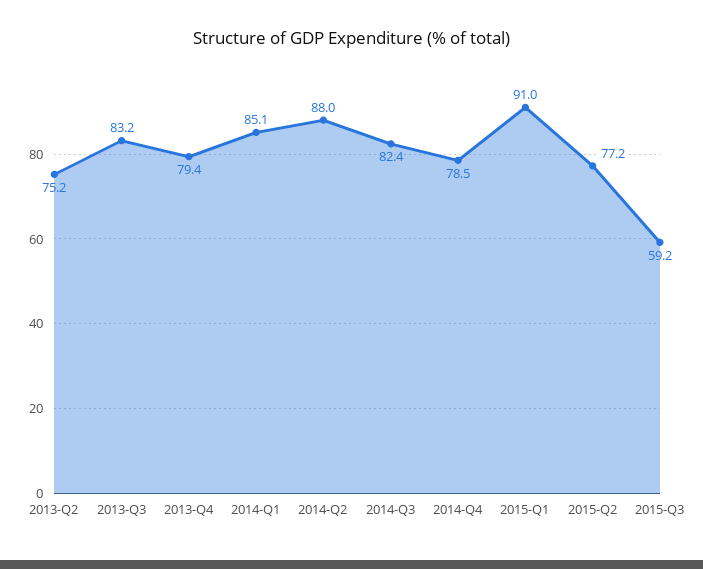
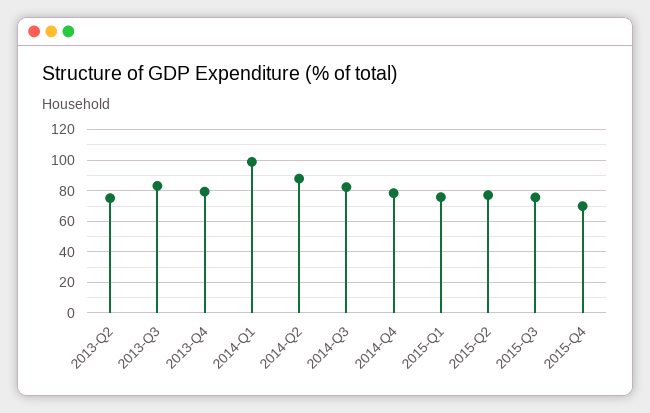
2014-Q1: 85.1 -> 100
2015-Q1: 91 -> 75
2015-Q3: 59.2 -> 75
2015-Q4: none -> 70

